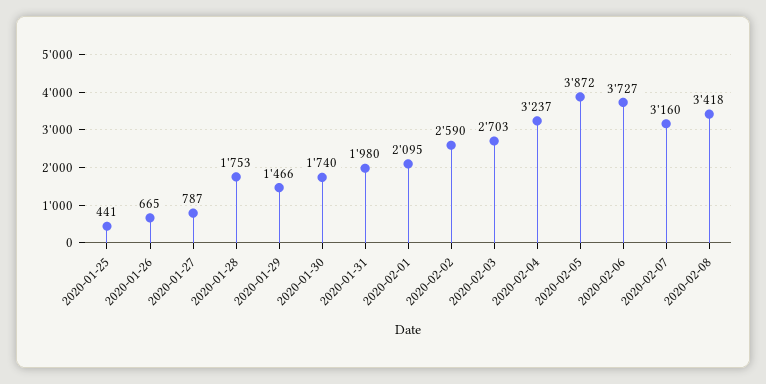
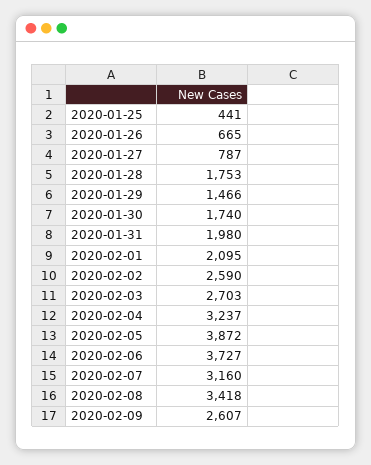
2020-02-09: none -> 2607

